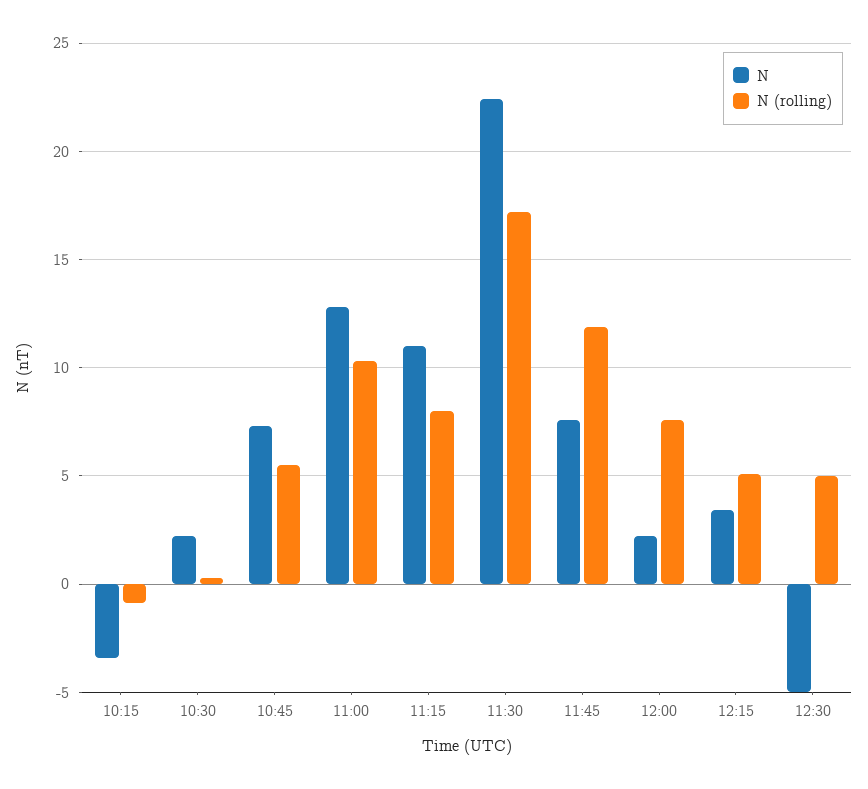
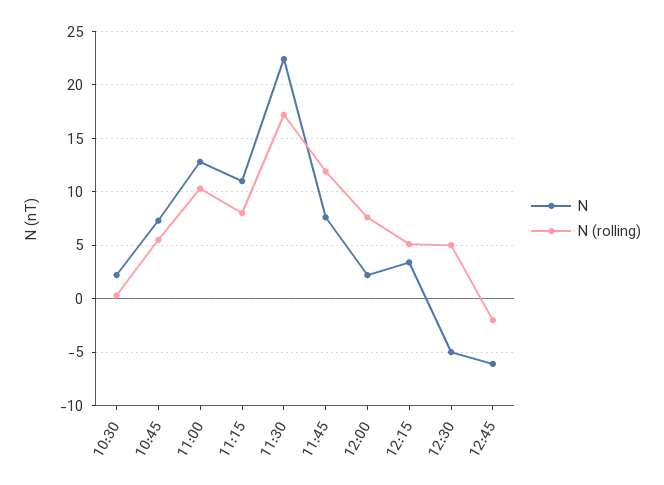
N, 10:15: -3.5 -> none
N (rolling), 10:15: -1 -> none
N, 12:45: none -> -6
N (rolling), 12:45: none -> -2

